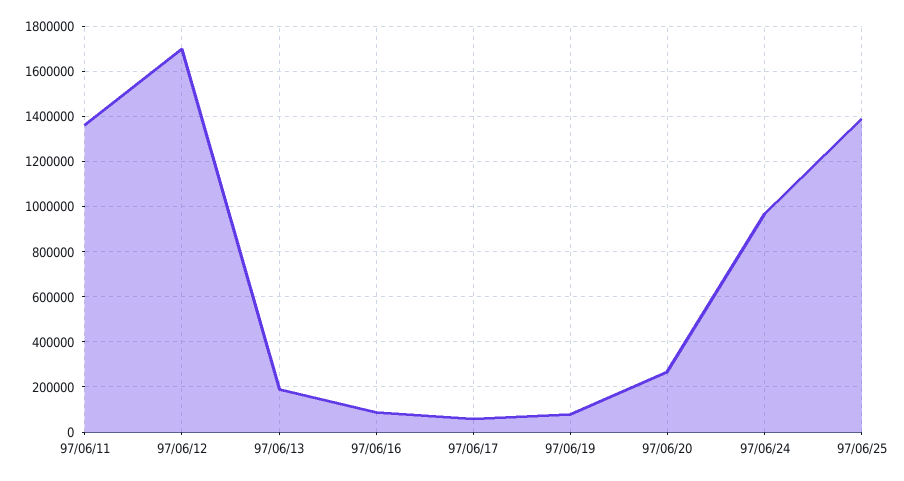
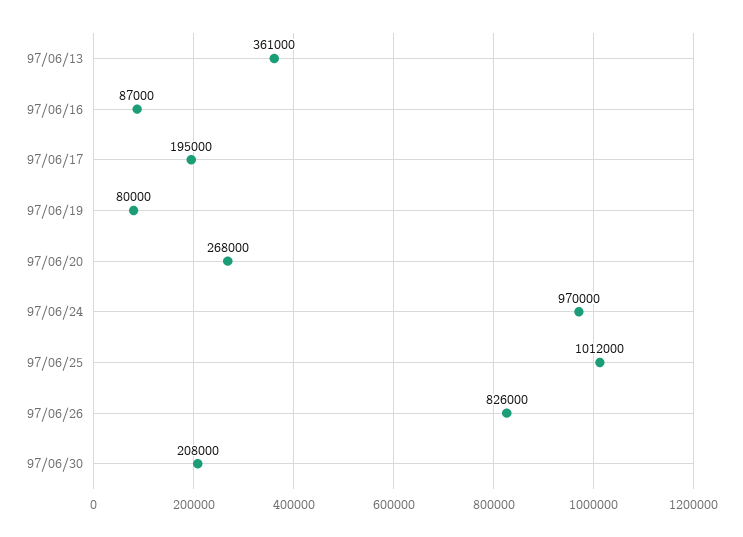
97/06/11: 1350000 -> none
97/06/12: 1700000 -> none
97/06/13: 200000 -> 361000
97/06/17: 50000 -> 195000
97/06/25: 1400000 -> 1012000
97/06/26: none -> 826000
97/06/30: none -> 208000

